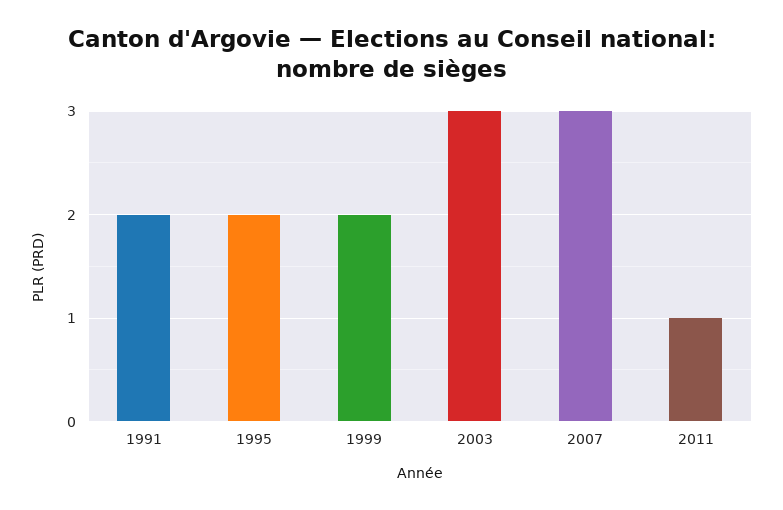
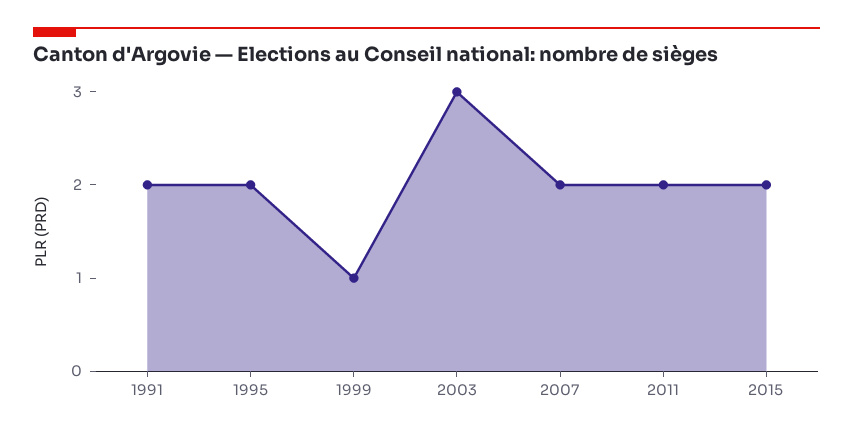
1999: 2 -> 1
2007: 3 -> 2
2011: 1 -> 2
2015: none -> 2

